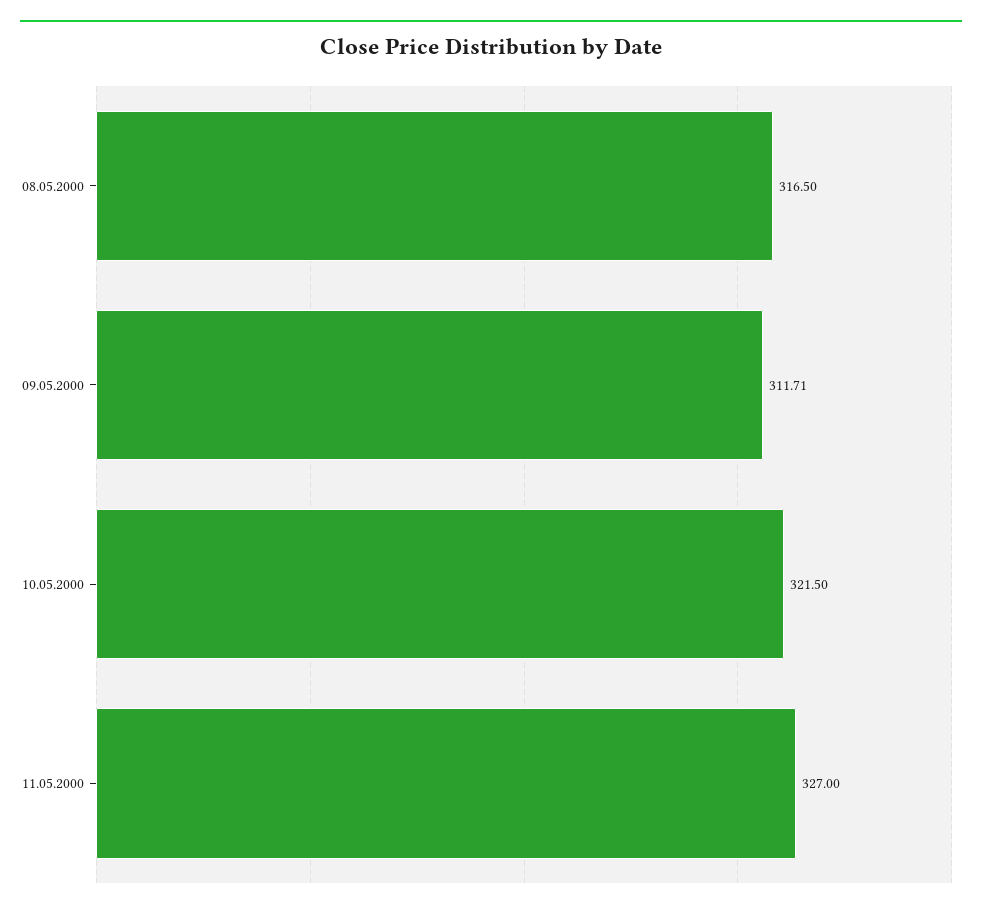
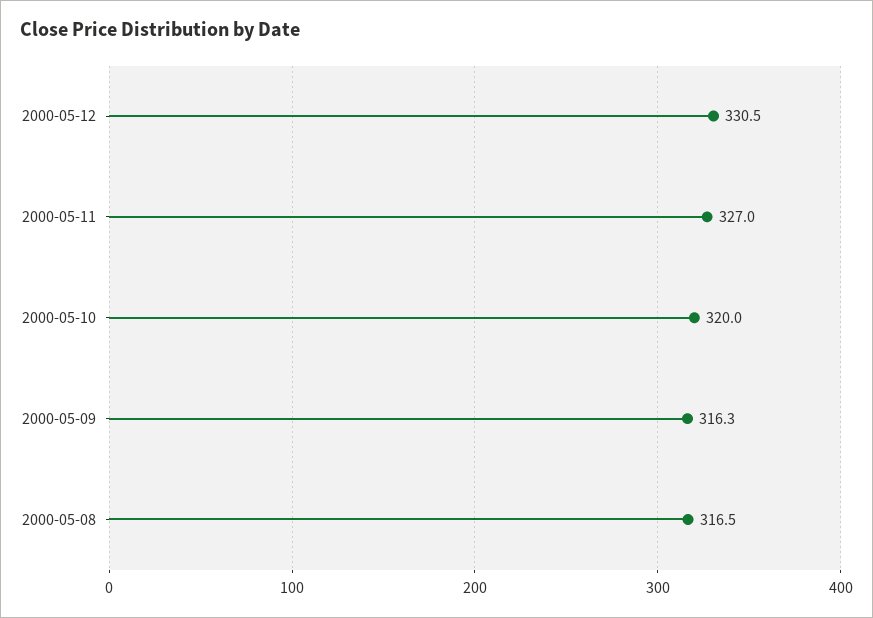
09.05.2000: 311.71 -> 316.3
10.05.2000: 321.5 -> 320
2000-05-12: none -> 330.5

